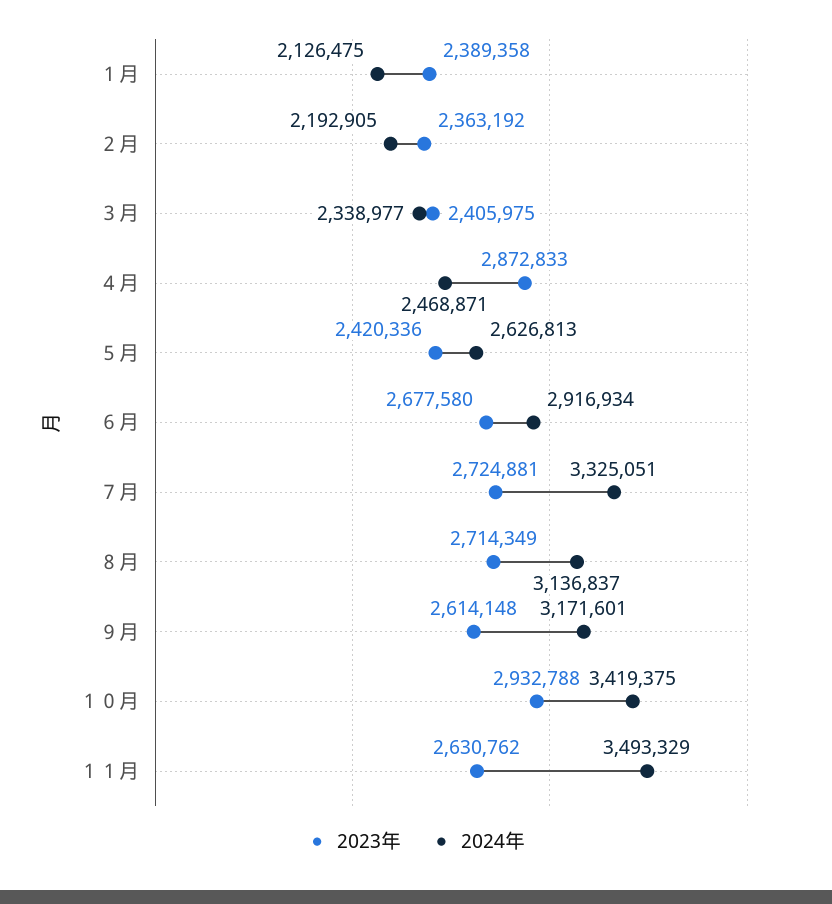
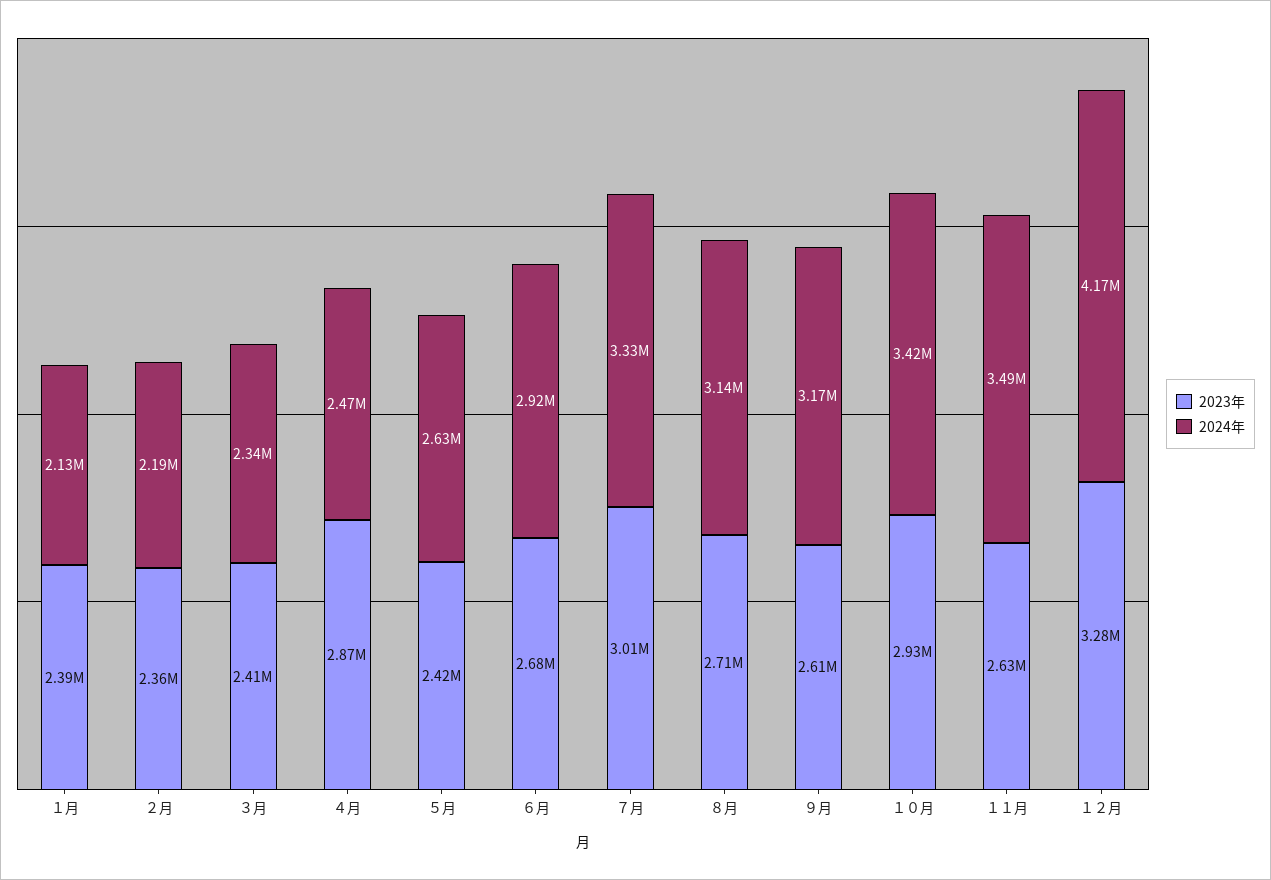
2023年, ７月: 2724881 -> 3010000
2023年, １２月: none -> 3280000
2024年, １２月: none -> 4170000

